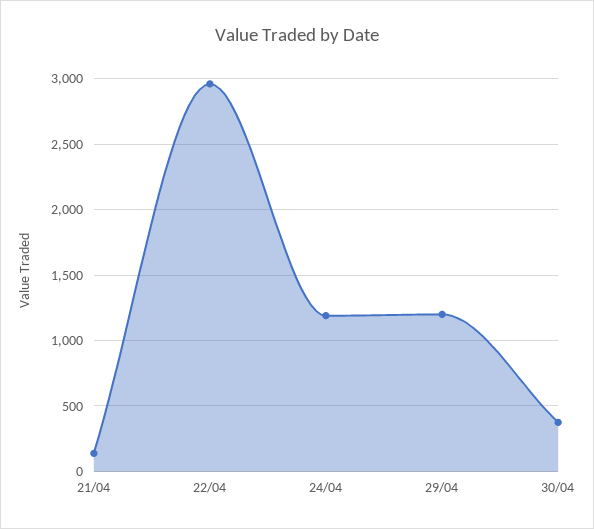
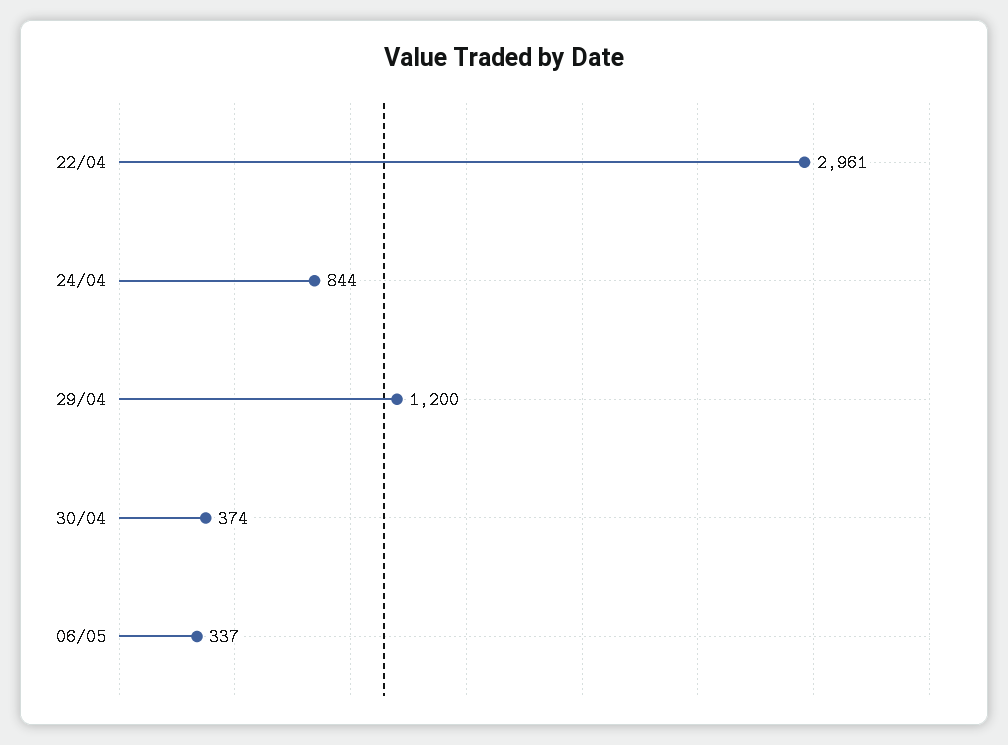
21/04: 150 -> none
24/04: 1200 -> 844
06/05: none -> 337

